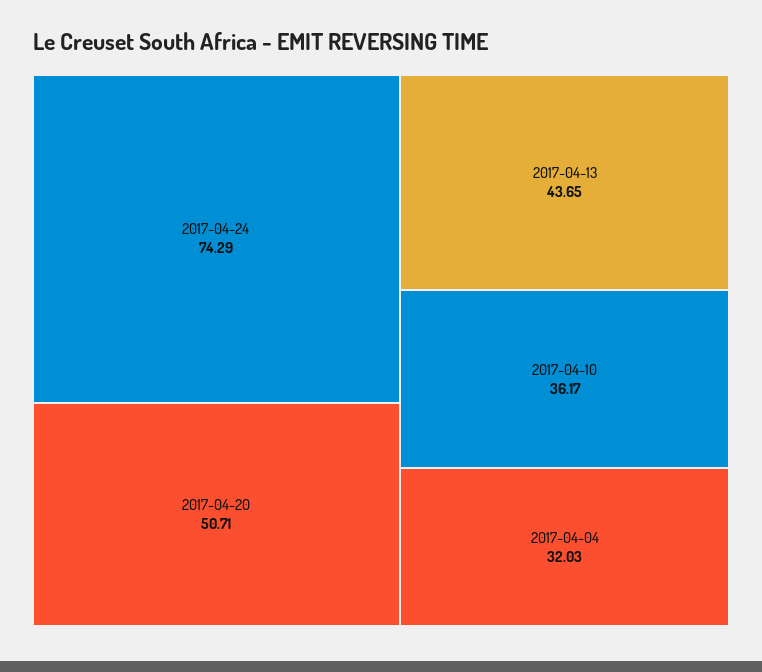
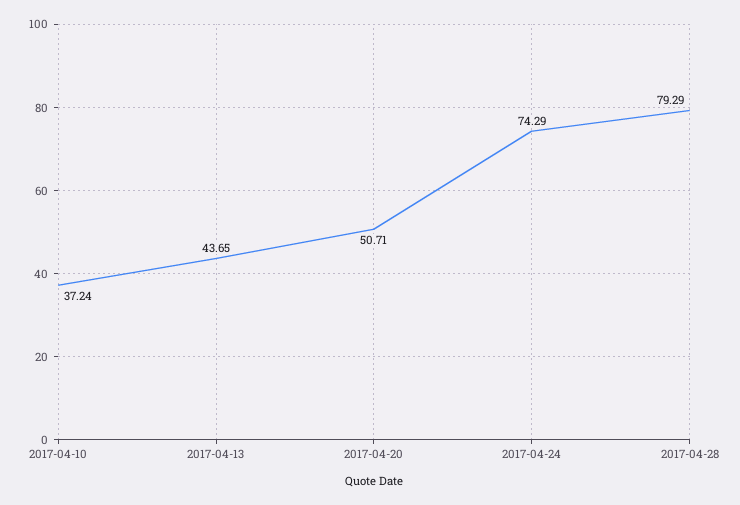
2017-04-10: 36.17 -> 37.24
2017-04-04: 32.03 -> none
2017-04-28: none -> 79.29

